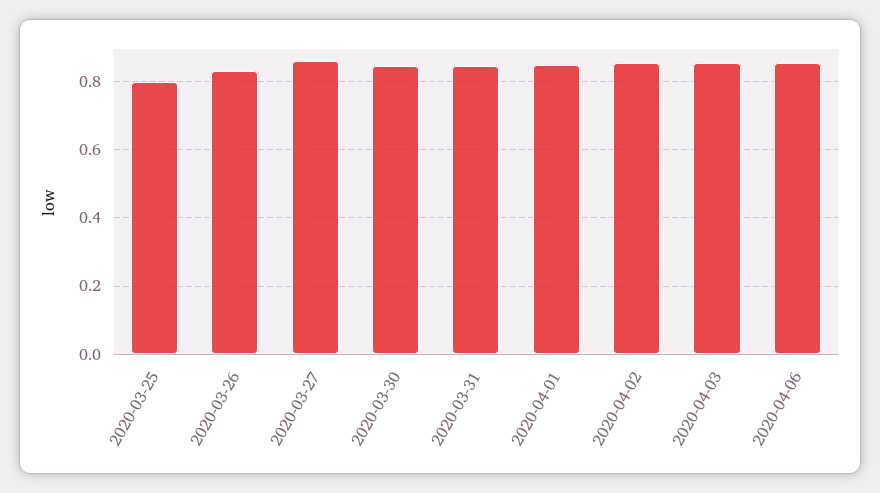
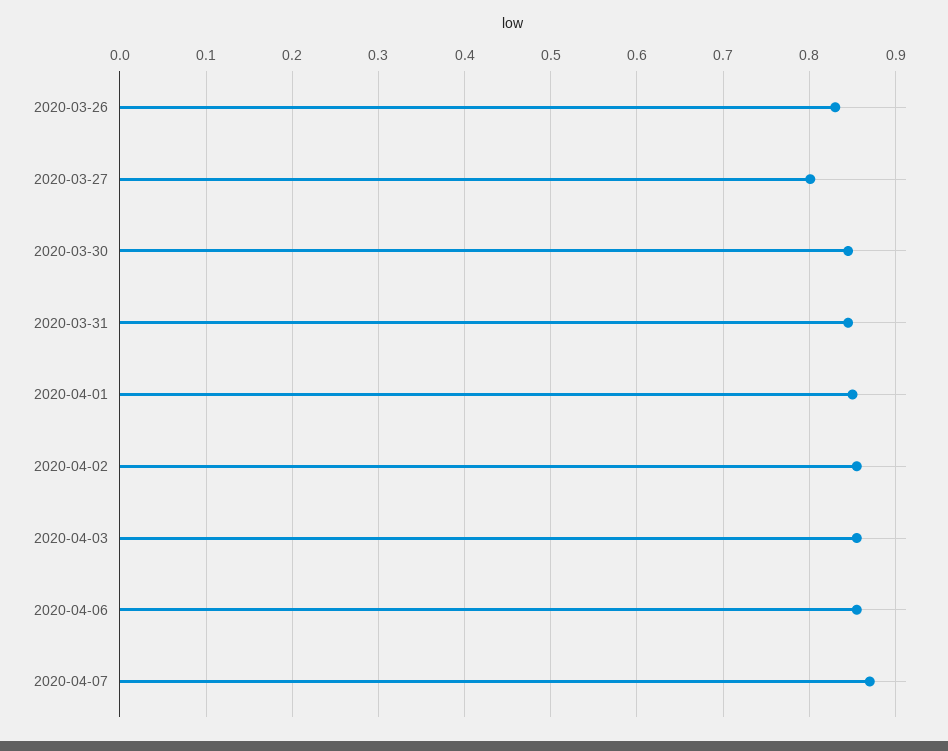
2020-03-25: 0.8 -> none
2020-03-27: 0.86 -> 0.8
2020-04-07: none -> 0.87

